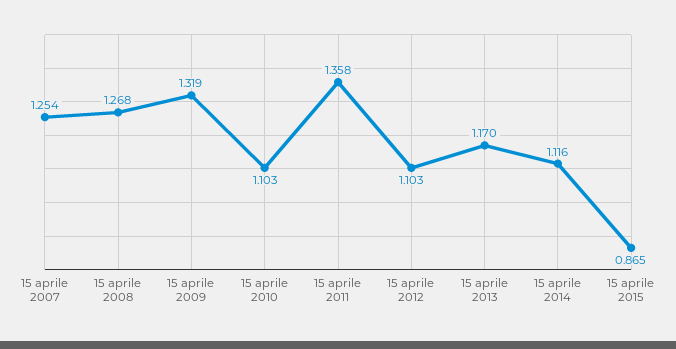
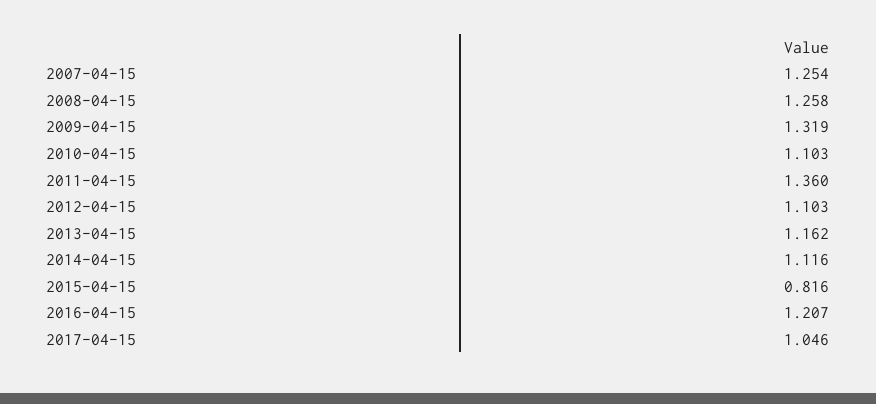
15 aprile 2008: 1.268 -> 1.258
15 aprile 2011: 1.358 -> 1.36
15 aprile 2013: 1.17 -> 1.162
15 aprile 2015: 0.865 -> 0.816
2016-04-15: none -> 1.207
2017-04-15: none -> 1.046

